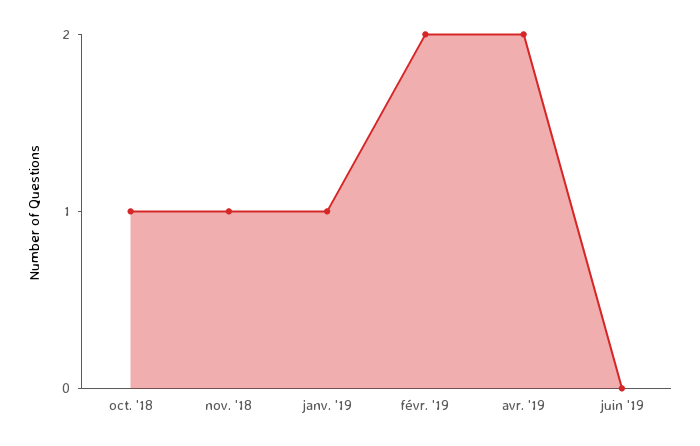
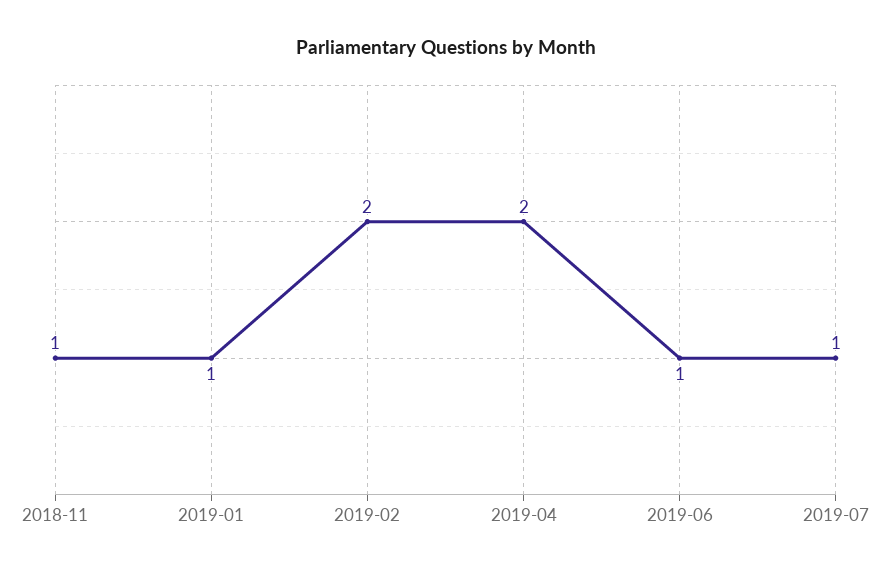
oct. '18: 1 -> none
juin '19: 0 -> 1
2019-07: none -> 1

